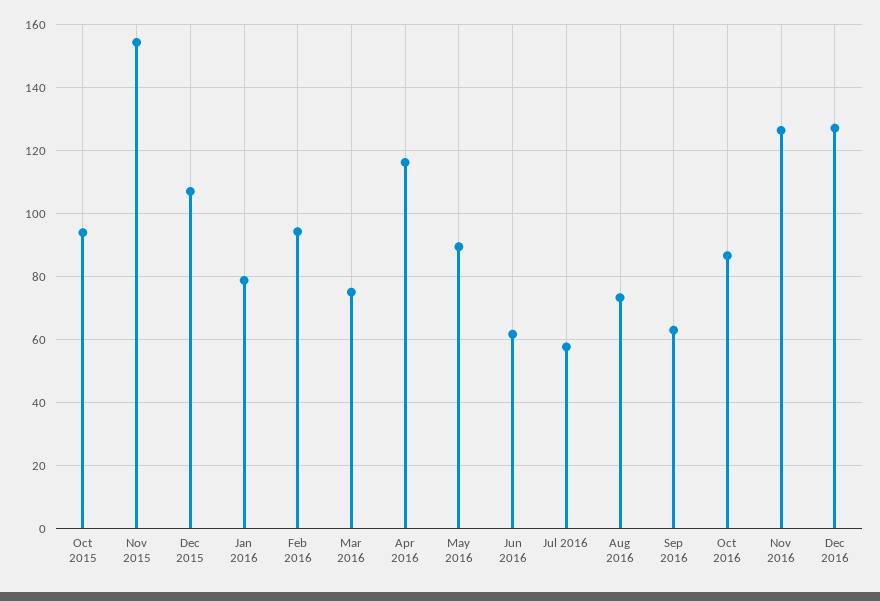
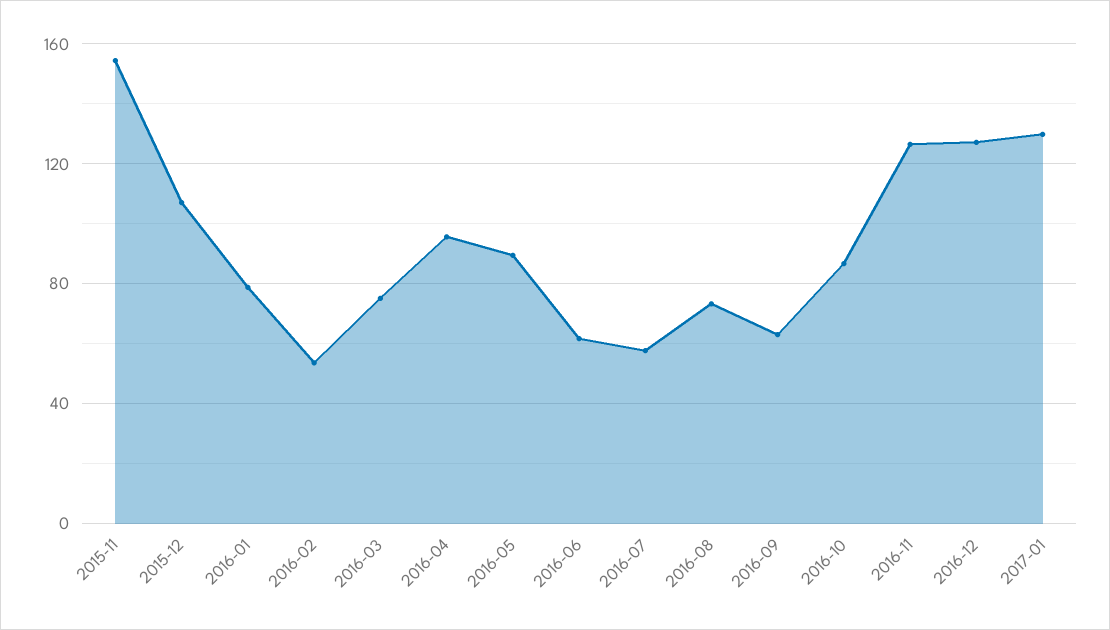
Oct 2015: 94 -> none
Feb 2016: 94 -> 55
Apr 2016: 116 -> 95
2017-01: none -> 130

